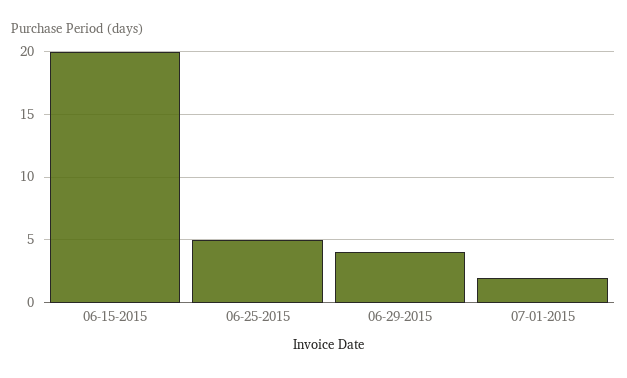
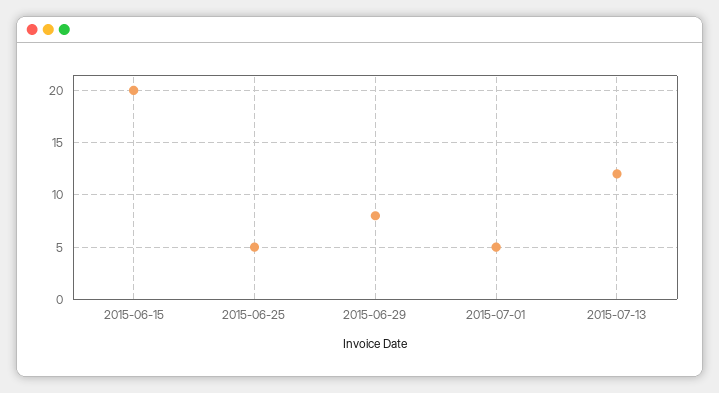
06-29-2015: 4 -> 8
07-01-2015: 2 -> 5
2015-07-13: none -> 12

